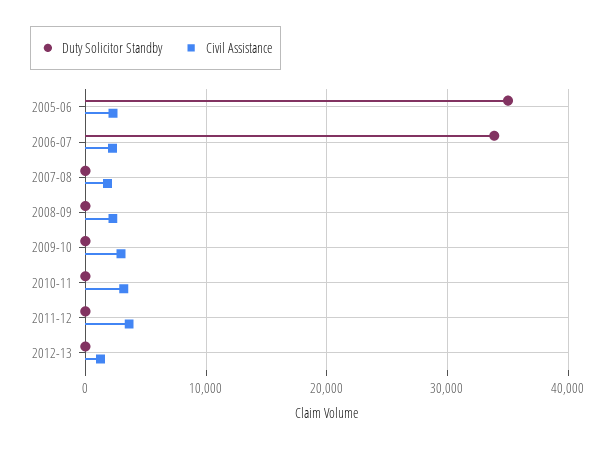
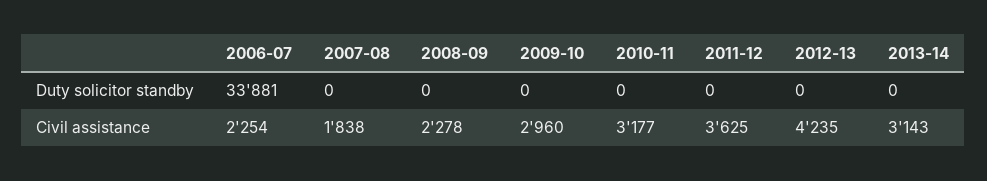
Duty Solicitor Standby, 2005-06: 35000 -> none
Civil Assistance, 2005-06: 2000 -> none
Civil Assistance, 2012-13: 1000 -> 4235
Duty Solicitor Standby, 2013-14: none -> 0
Civil Assistance, 2013-14: none -> 3143

